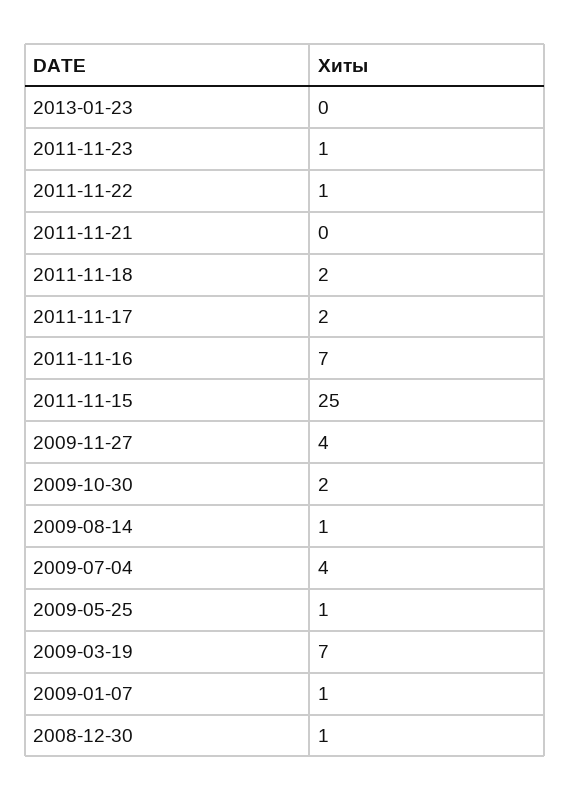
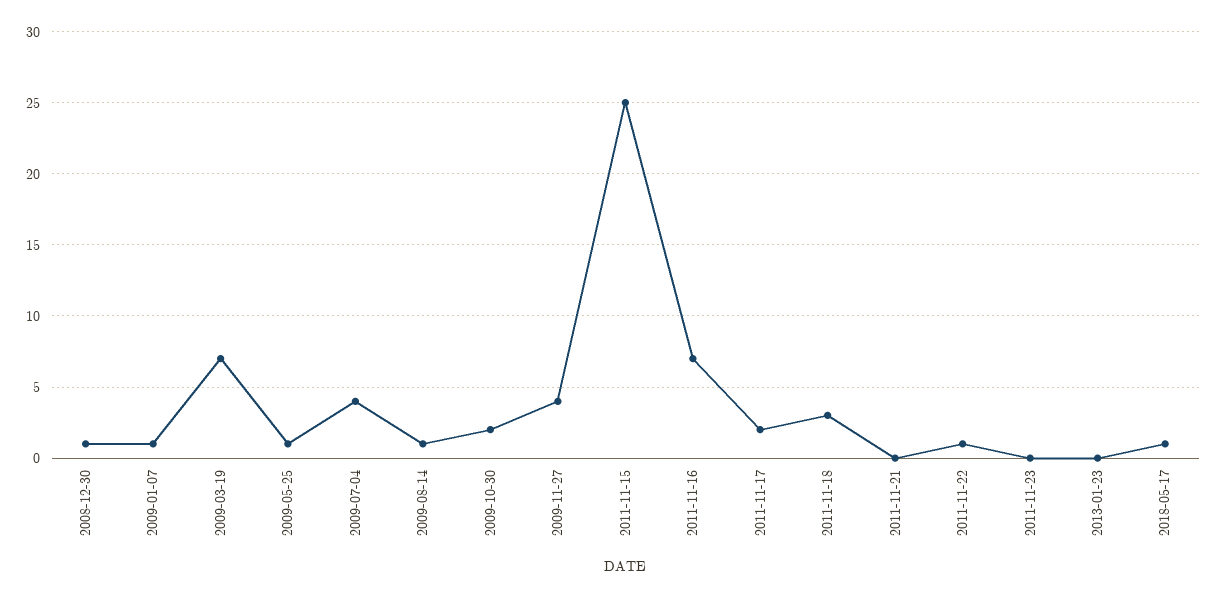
2011-11-23: 1 -> 0
2011-11-18: 2 -> 3
2018-05-17: none -> 1

